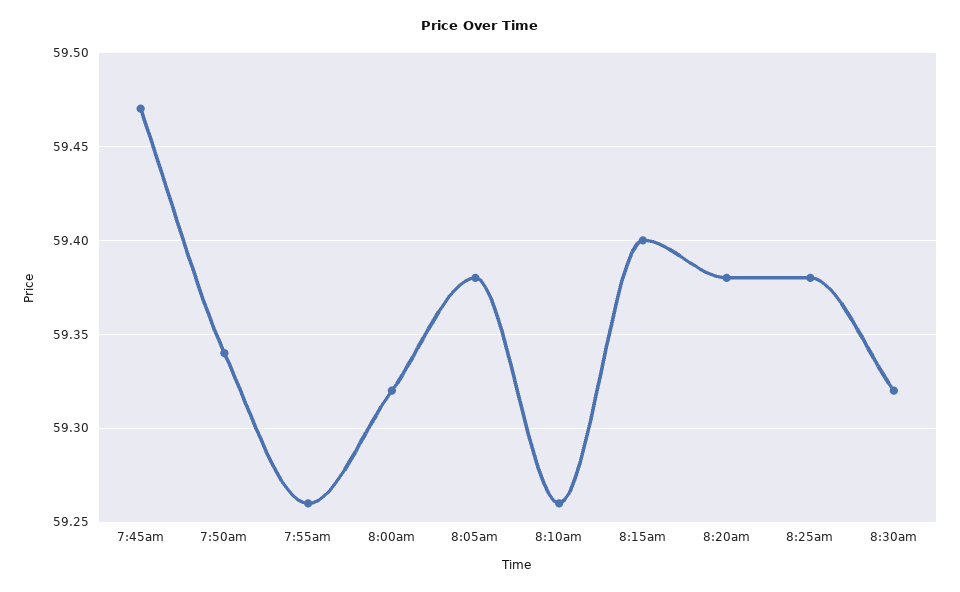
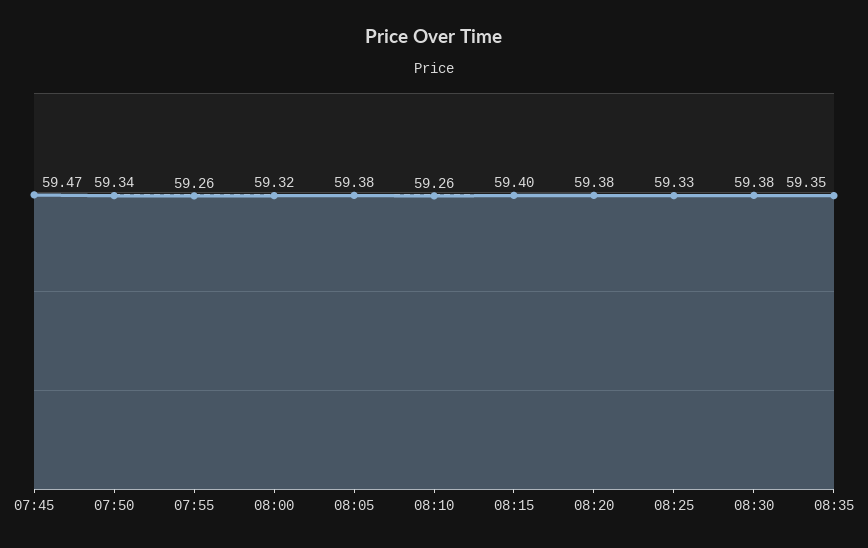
8:25am: 59.38 -> 59.33
8:30am: 59.32 -> 59.38
08:35: none -> 59.35

